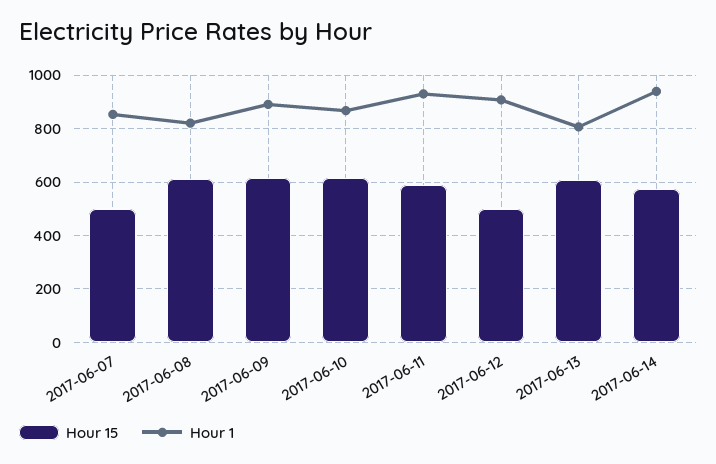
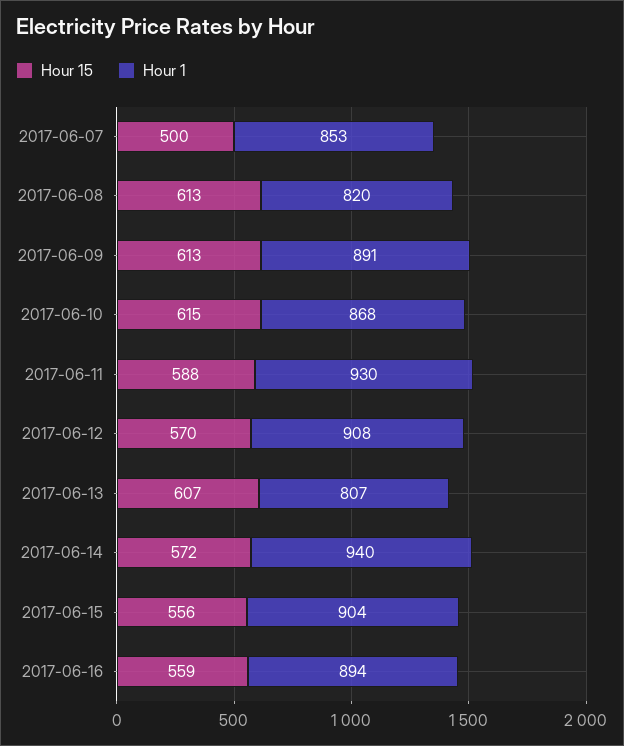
Hour 15, 2017-06-12: 500 -> 570
Hour 15, 2017-06-15: none -> 556
Hour 1, 2017-06-15: none -> 904
Hour 15, 2017-06-16: none -> 559
Hour 1, 2017-06-16: none -> 894

